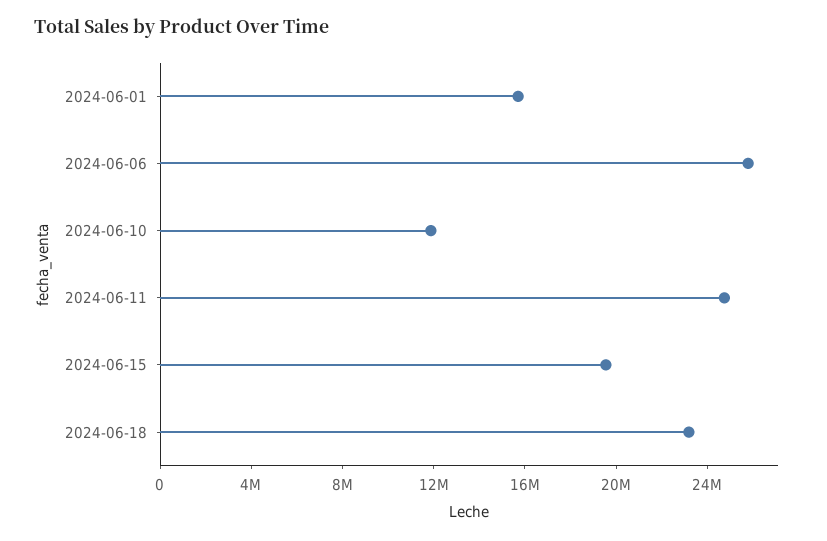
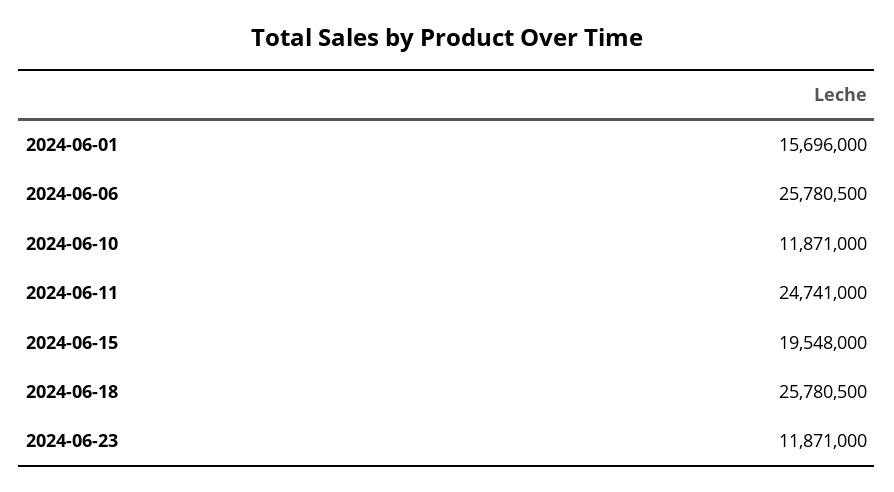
2024-06-18: 23000000 -> 25780500
2024-06-23: none -> 11871000

